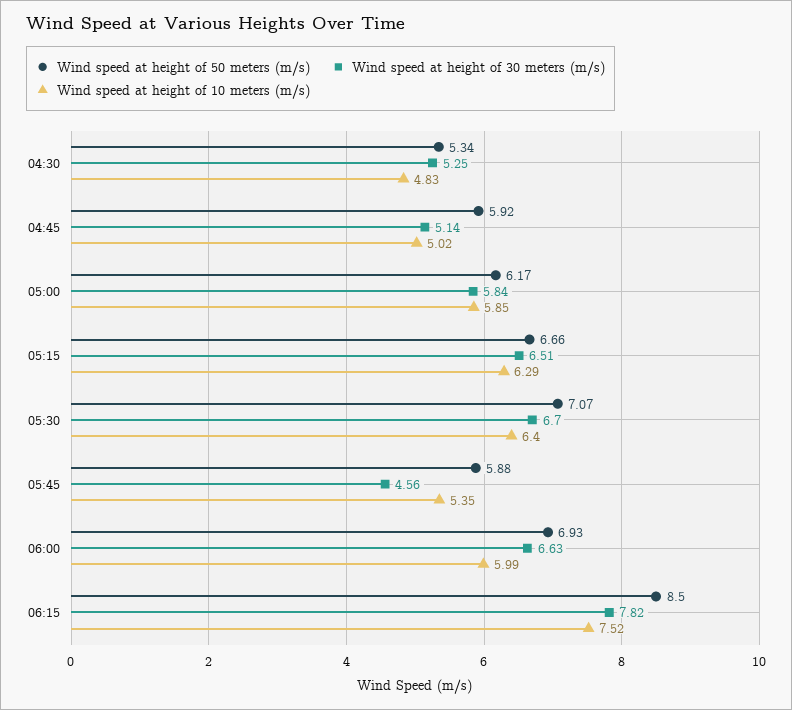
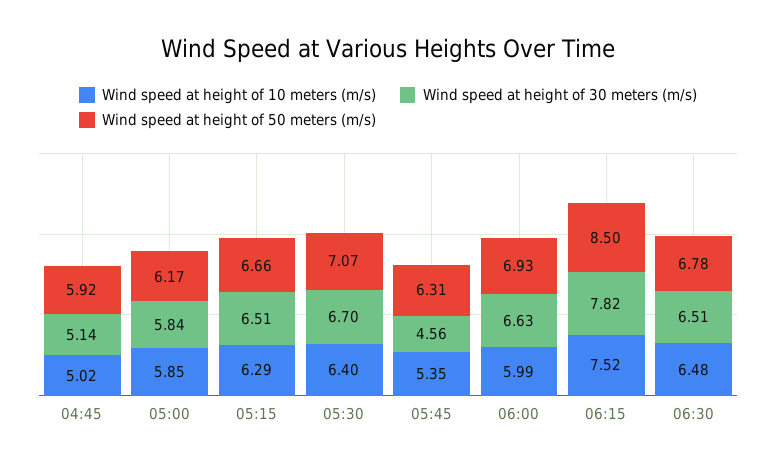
Wind speed at height of 50 meters (m/s), 04:30: 5.34 -> none
Wind speed at height of 30 meters (m/s), 04:30: 5.25 -> none
Wind speed at height of 10 meters (m/s), 04:30: 4.83 -> none
Wind speed at height of 50 meters (m/s), 05:45: 5.88 -> 6.31
Wind speed at height of 10 meters (m/s), 06:30: none -> 6.48
Wind speed at height of 30 meters (m/s), 06:30: none -> 6.51
Wind speed at height of 50 meters (m/s), 06:30: none -> 6.78

